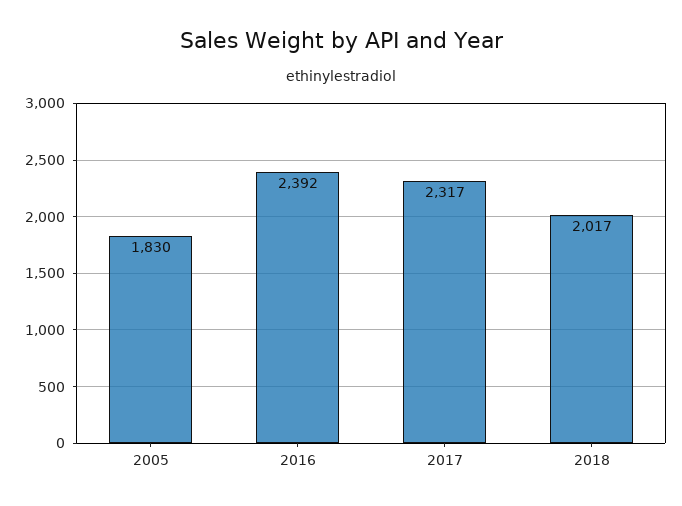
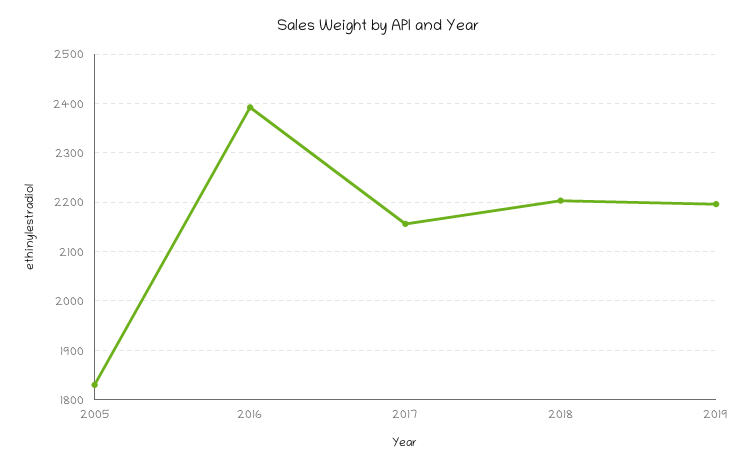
2017: 2317 -> 2160
2018: 2017 -> 2200
2019: none -> 2200

